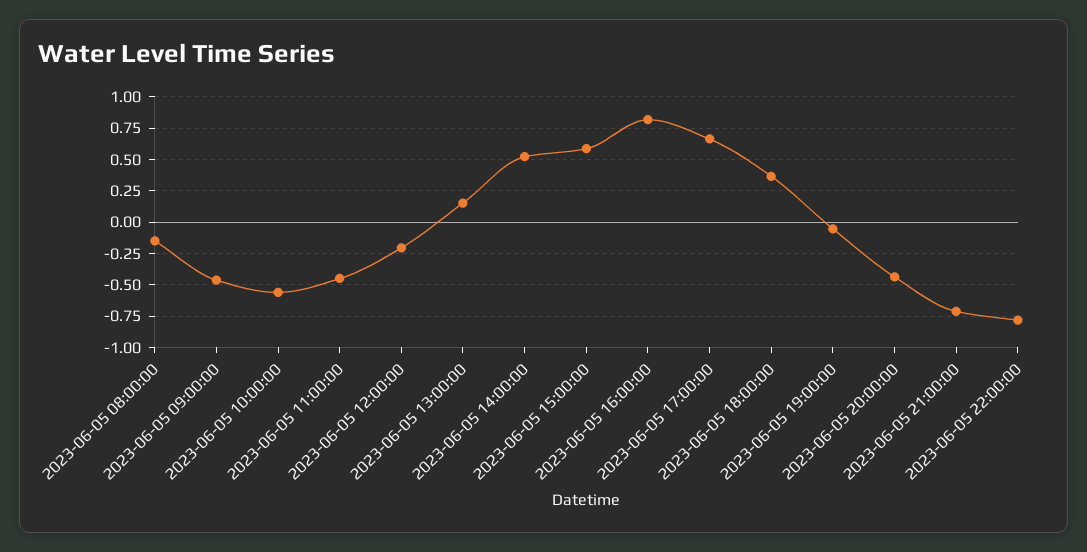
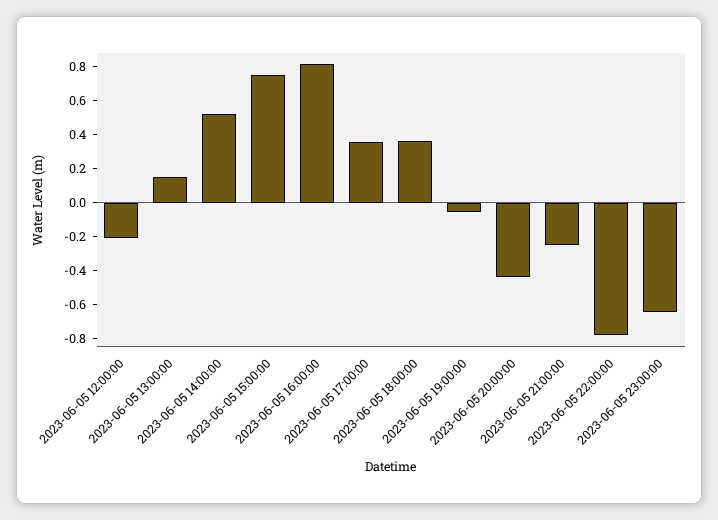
2023-06-05 08:00:00: -0.15 -> none
2023-06-05 09:00:00: -0.45 -> none
2023-06-05 10:00:00: -0.55 -> none
2023-06-05 11:00:00: -0.45 -> none
2023-06-05 15:00:00: 0.6 -> 0.75
2023-06-05 17:00:00: 0.65 -> 0.35
2023-06-05 21:00:00: -0.7 -> -0.25
2023-06-05 23:00:00: none -> -0.65

